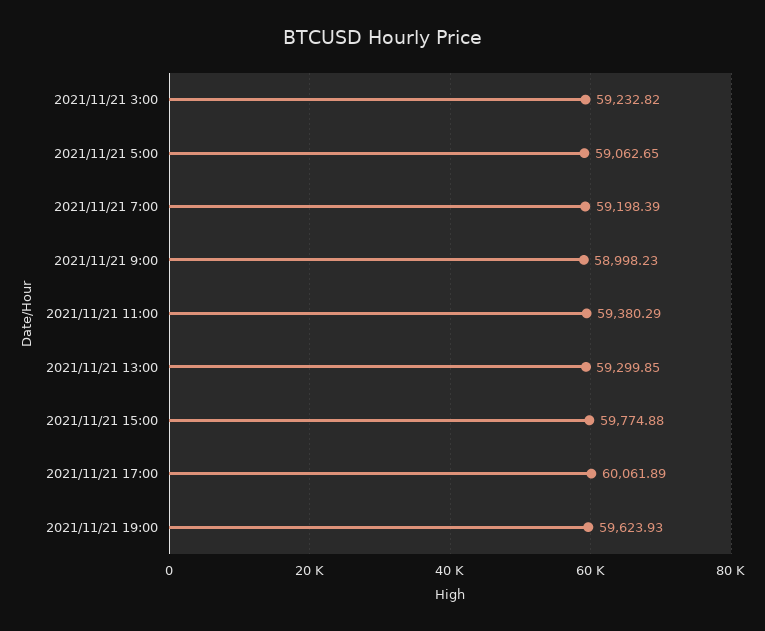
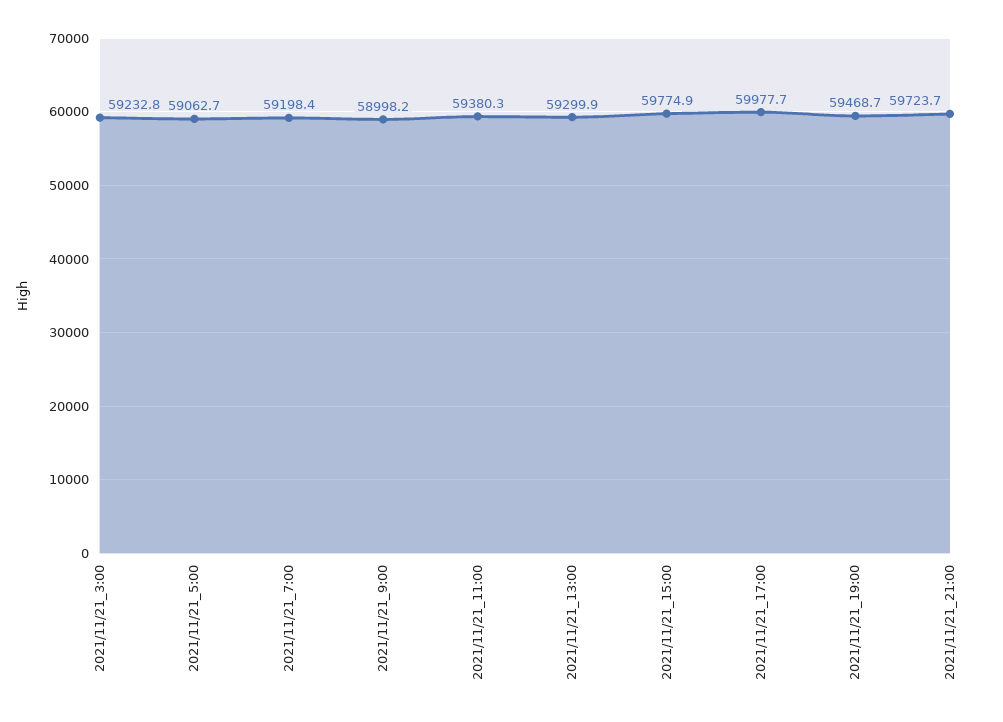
2021/11/21 17:00: 60061.89 -> 59977.7
2021/11/21 19:00: 59623.93 -> 59468.7
2021/11/21_21:00: none -> 59723.7

